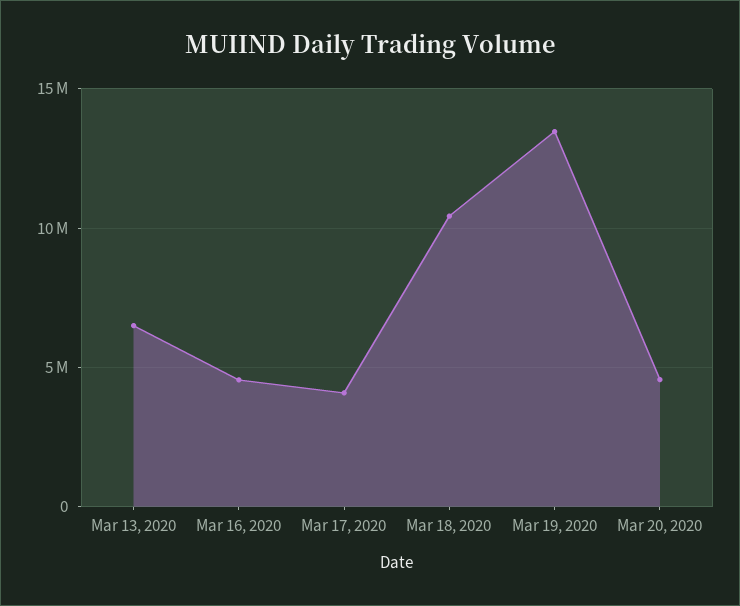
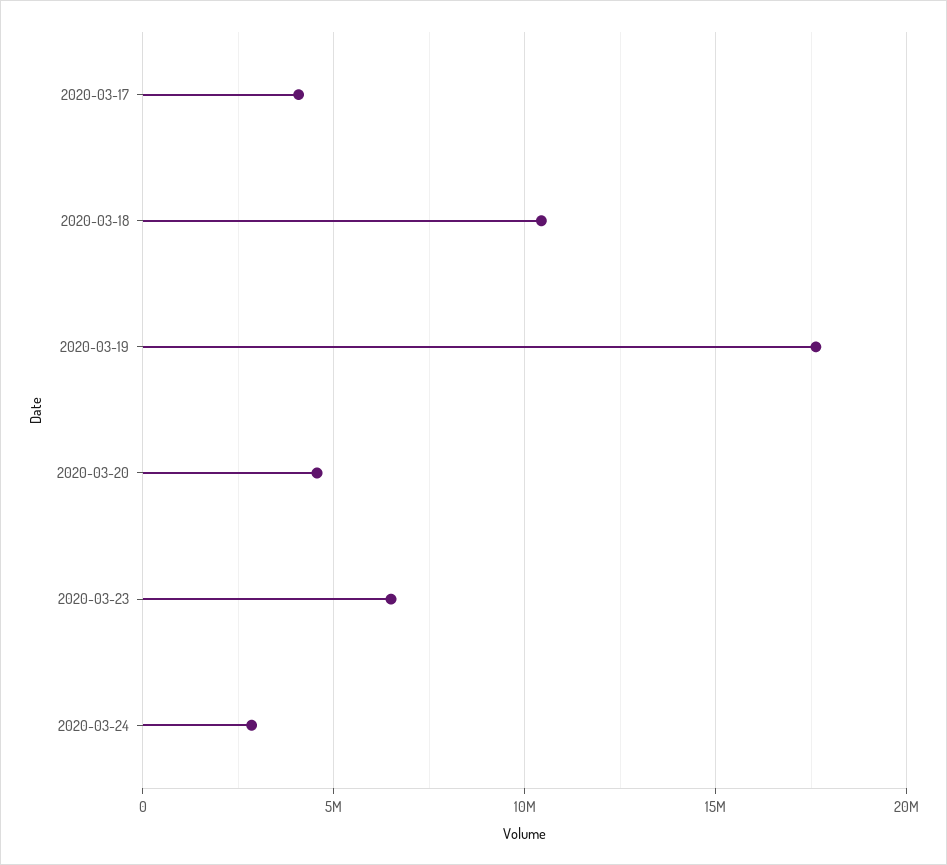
Mar 13, 2020: 6500000 -> none
Mar 16, 2020: 4500000 -> none
Mar 19, 2020: 13500000 -> 17500000
2020-03-23: none -> 6500000
2020-03-24: none -> 3000000

